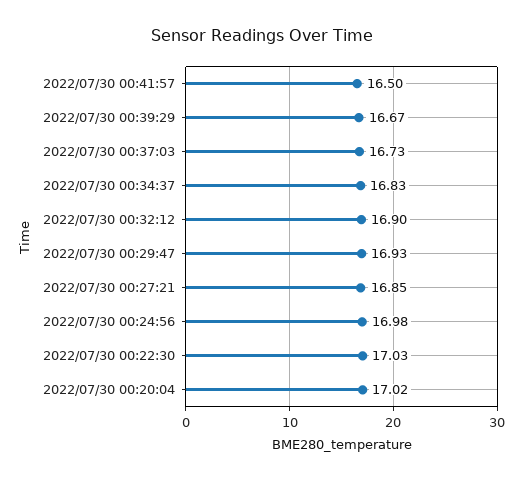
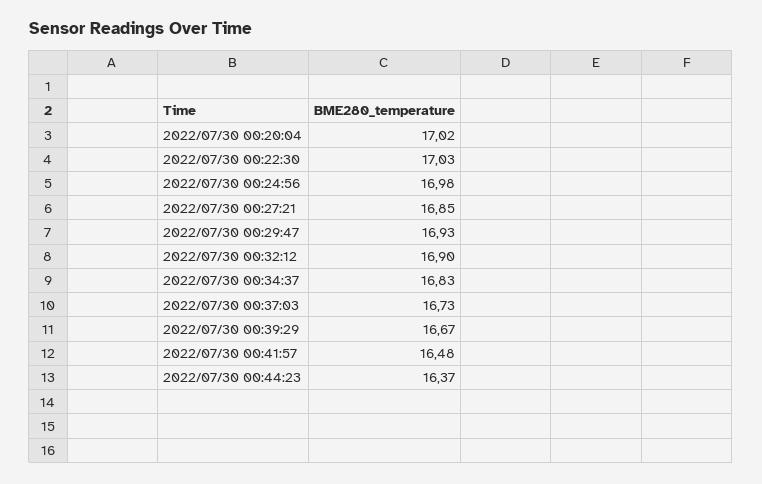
2022/07/30 00:41:57: 16.5 -> 16.48
2022/07/30 00:44:23: none -> 16.37

